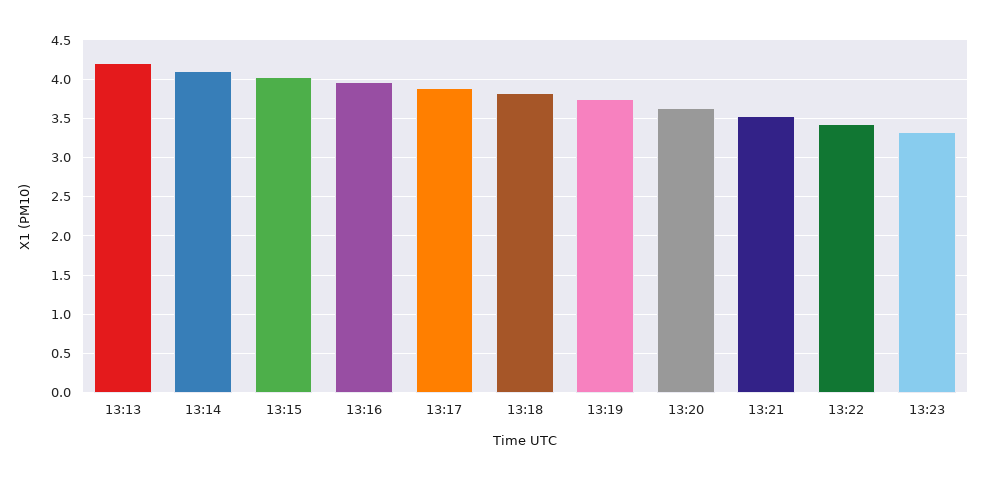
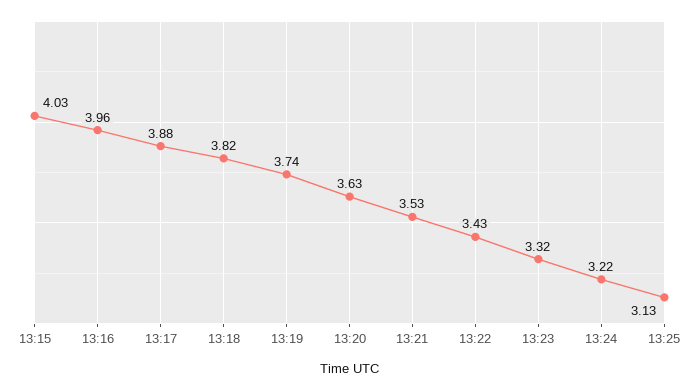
13:13: 4.2 -> none
13:14: 4.1 -> none
13:24: none -> 3.22
13:25: none -> 3.13

